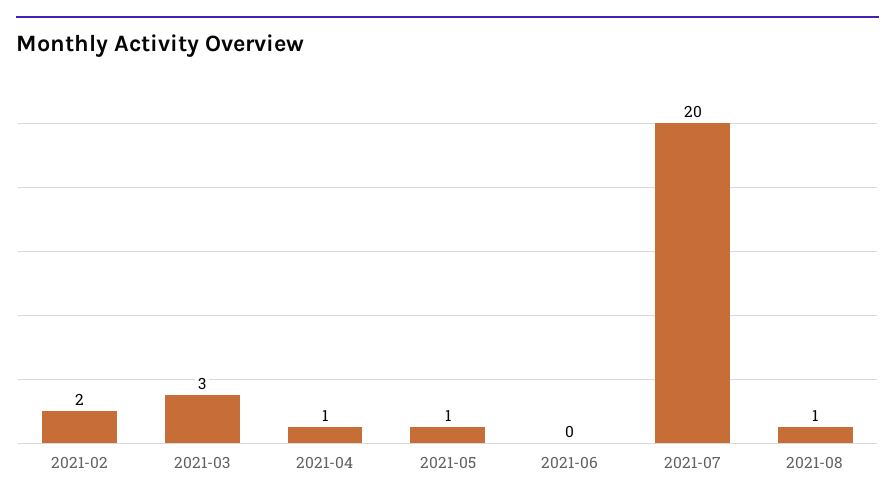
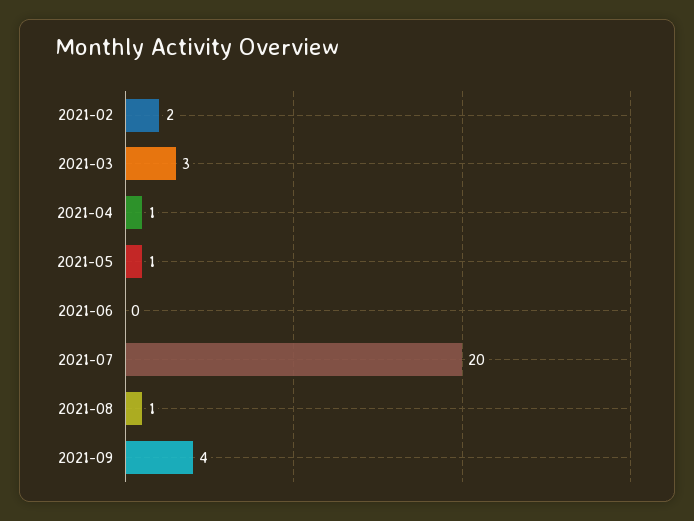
2021-09: none -> 4

